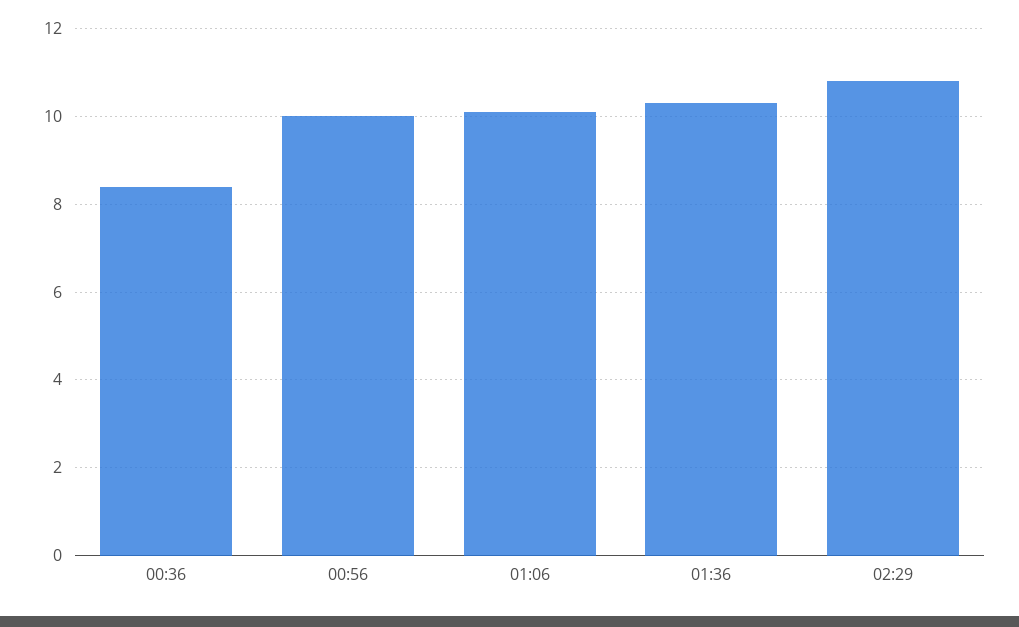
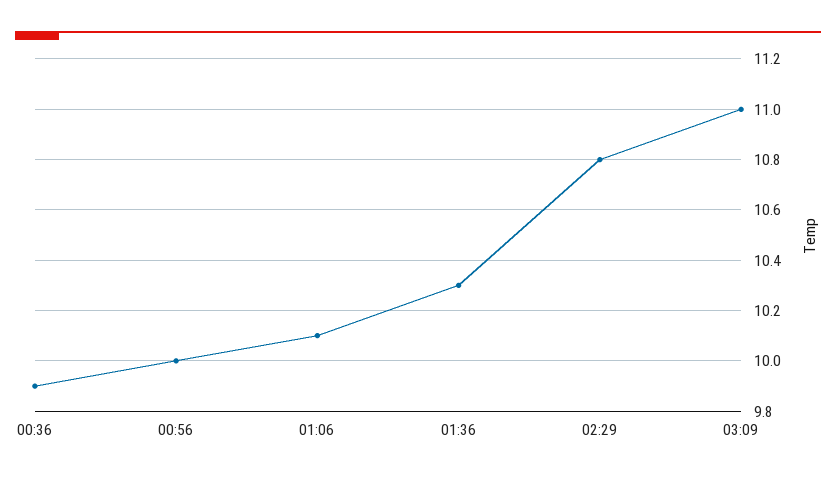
00:36: 8.5 -> 9.9
03:09: none -> 11

